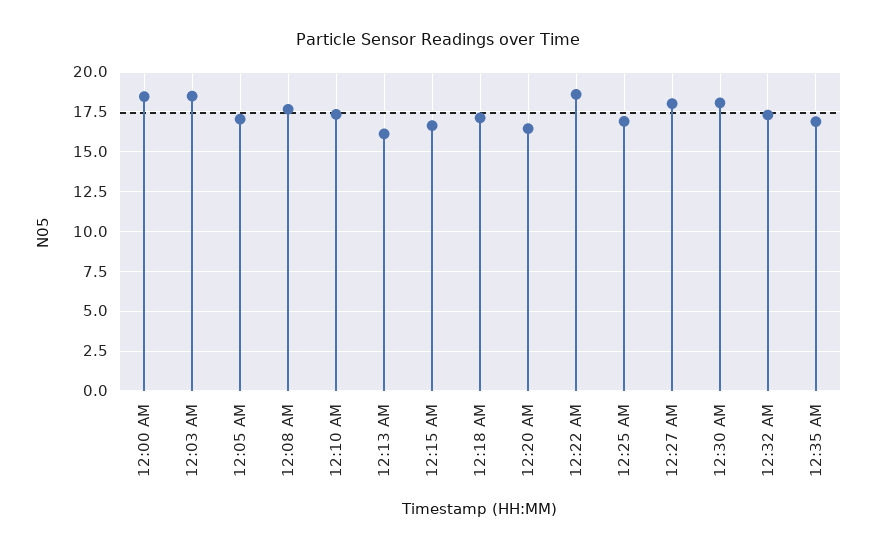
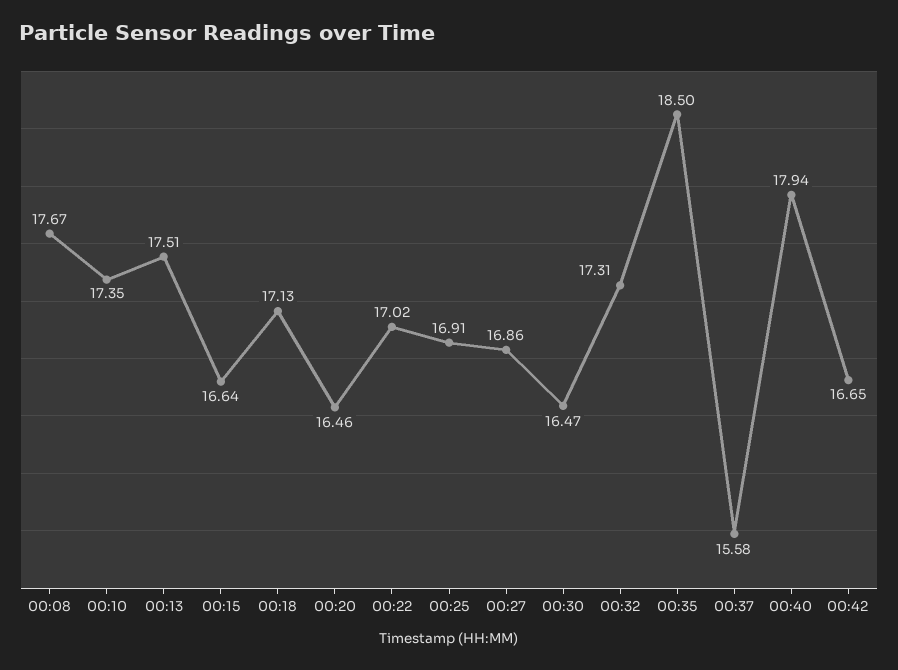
12:00 AM: 18.5 -> none
12:03 AM: 18.5 -> none
12:05 AM: 17 -> none
12:13 AM: 16 -> 17.51
12:22 AM: 18.5 -> 17.02
12:27 AM: 18 -> 16.86
12:30 AM: 18 -> 16.47
12:35 AM: 17 -> 18.5
00:37: none -> 15.58
00:40: none -> 17.94
00:42: none -> 16.65

